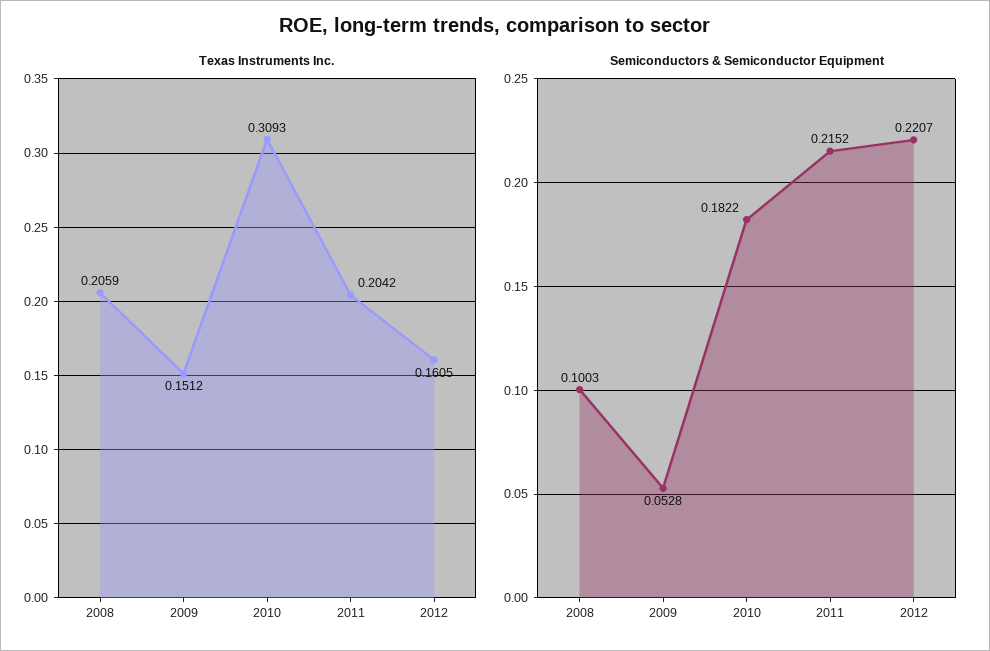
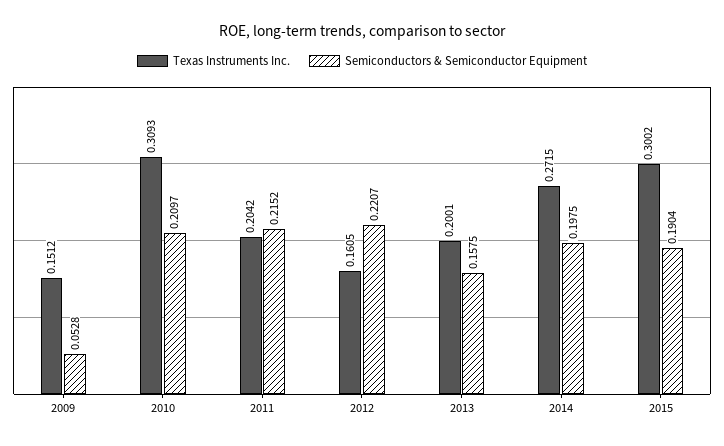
Texas Instruments Inc., 2008: 0.2059 -> none
Semiconductors & Semiconductor Equipment, 2008: 0.1003 -> none
Semiconductors & Semiconductor Equipment, 2010: 0.1822 -> 0.2097
Texas Instruments Inc., 2013: none -> 0.2001
Semiconductors & Semiconductor Equipment, 2013: none -> 0.1575
Texas Instruments Inc., 2014: none -> 0.2715
Semiconductors & Semiconductor Equipment, 2014: none -> 0.1975
Texas Instruments Inc., 2015: none -> 0.3002
Semiconductors & Semiconductor Equipment, 2015: none -> 0.1904

